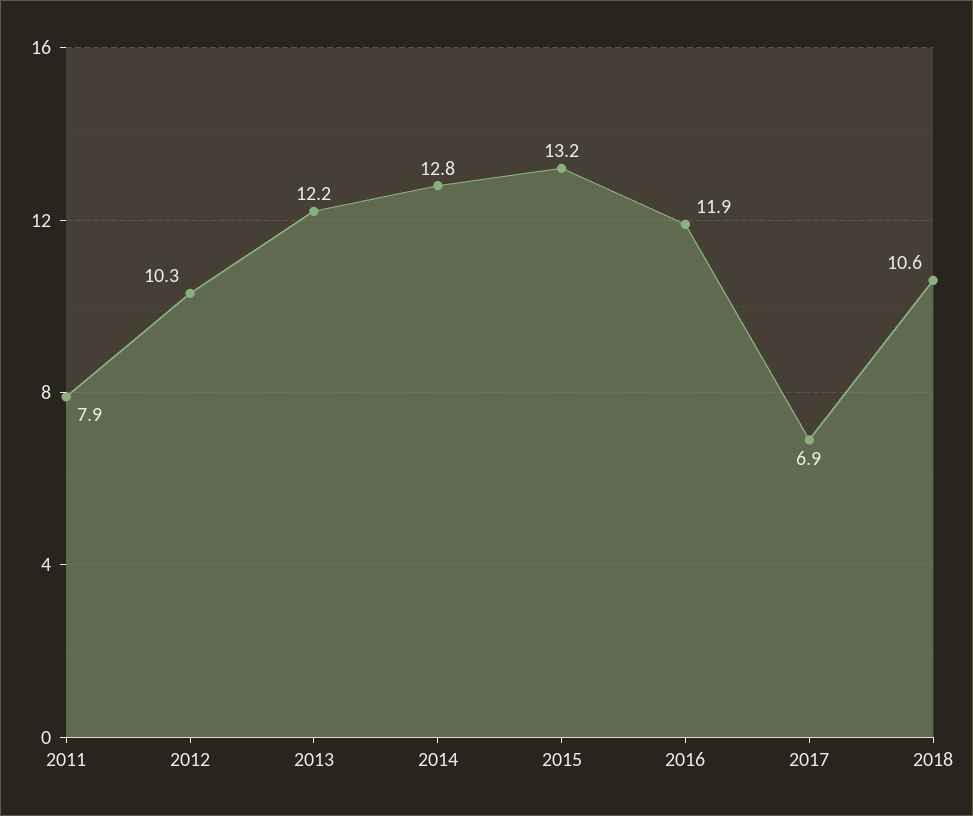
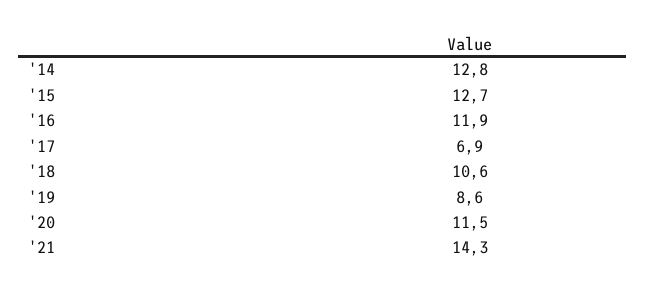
2011: 7.9 -> none
2012: 10.3 -> none
2013: 12.2 -> none
2015: 13.2 -> 12.7
'19: none -> 8.6
'20: none -> 11.5
'21: none -> 14.3

